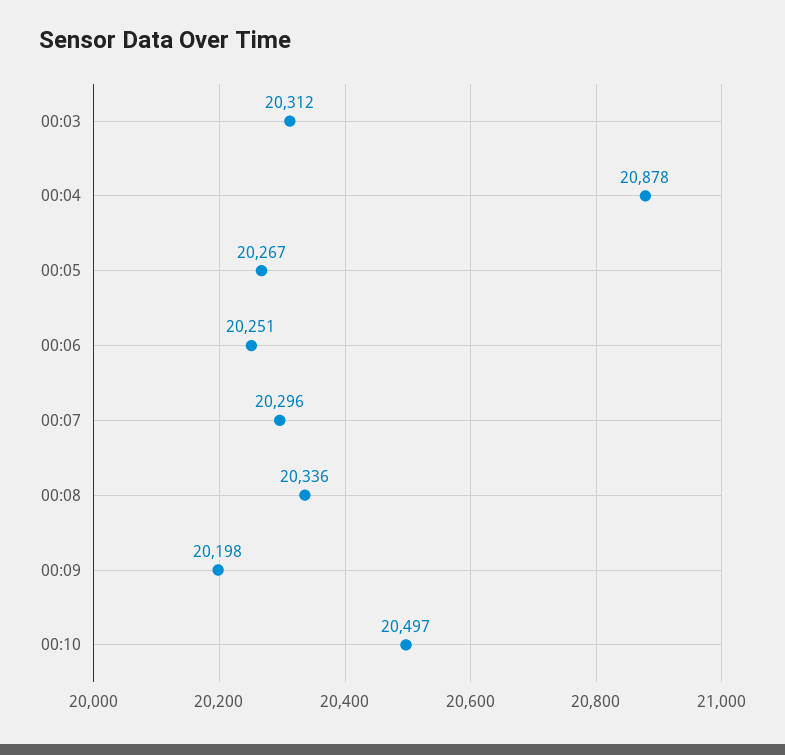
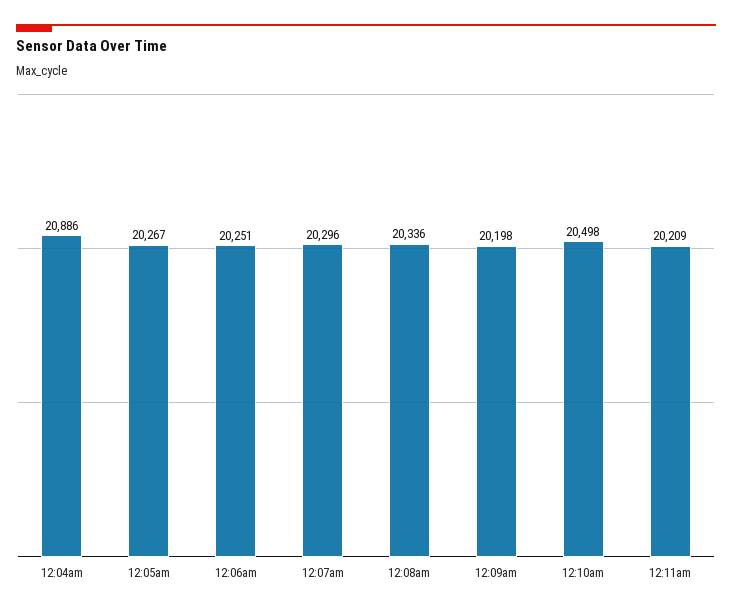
00:03: 20312 -> none
00:04: 20878 -> 20886
00:10: 20497 -> 20498
12:11am: none -> 20209

